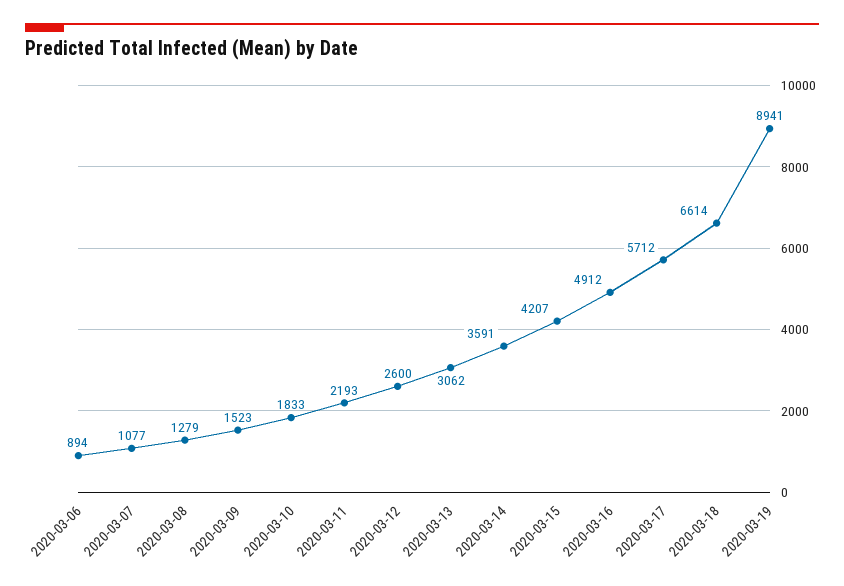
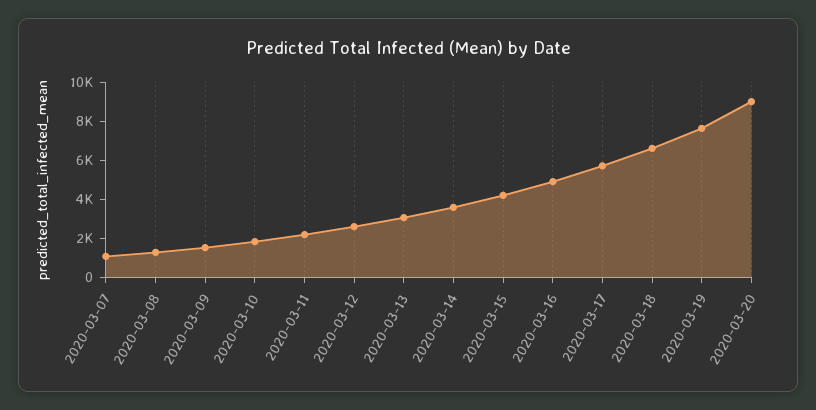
2020-03-06: 894 -> none
2020-03-19: 8941 -> 7500
2020-03-20: none -> 9000

